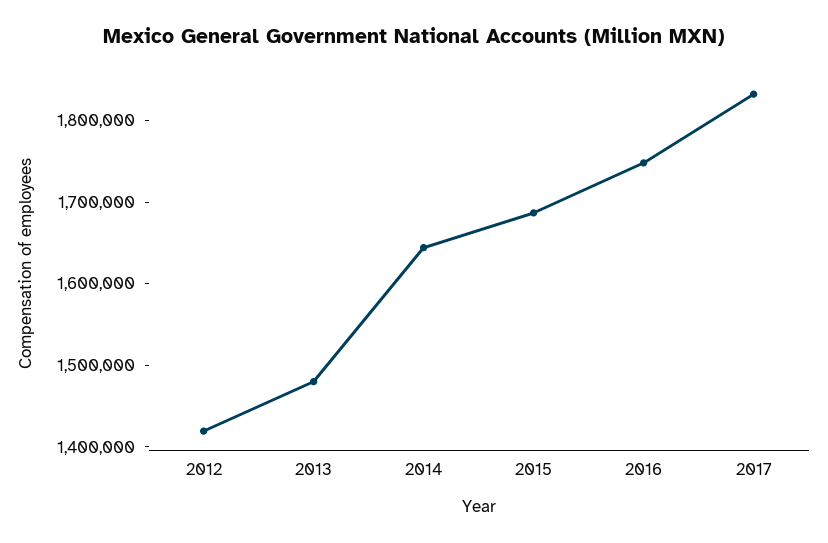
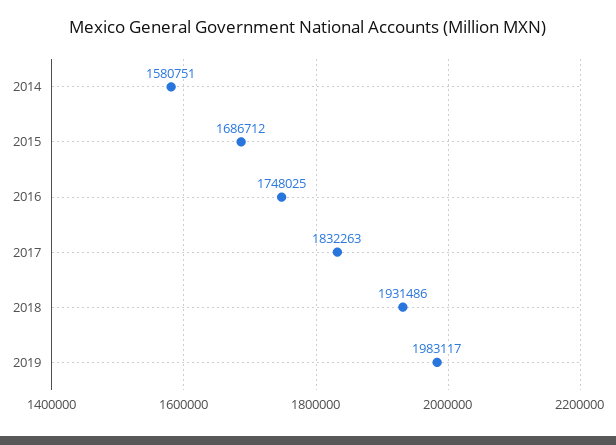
2012: 1420000 -> none
2013: 1480000 -> none
2014: 1640000 -> 1580751
2018: none -> 1931486
2019: none -> 1983117

